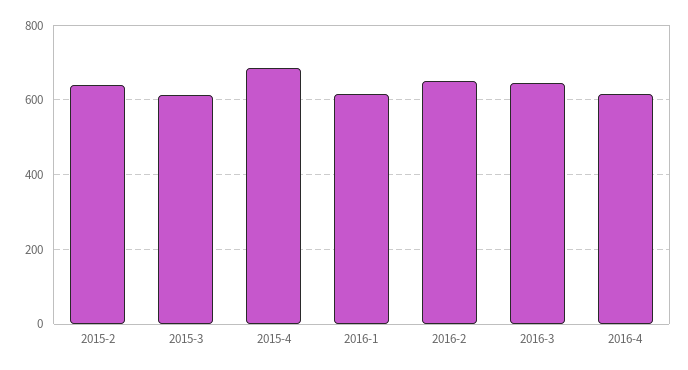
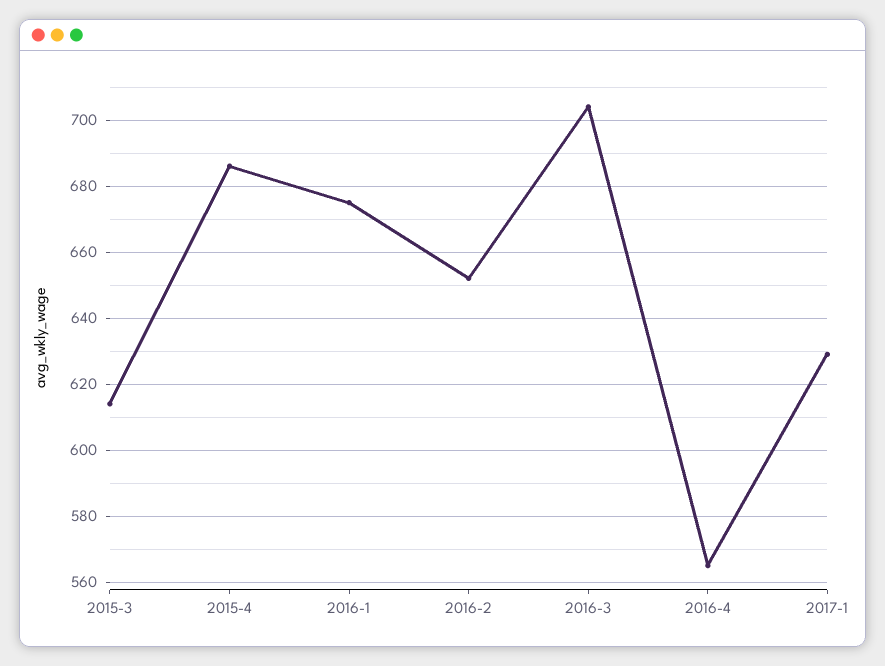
2015-2: 640 -> none
2016-1: 620 -> 675
2016-3: 640 -> 705
2016-4: 620 -> 565
2017-1: none -> 630

